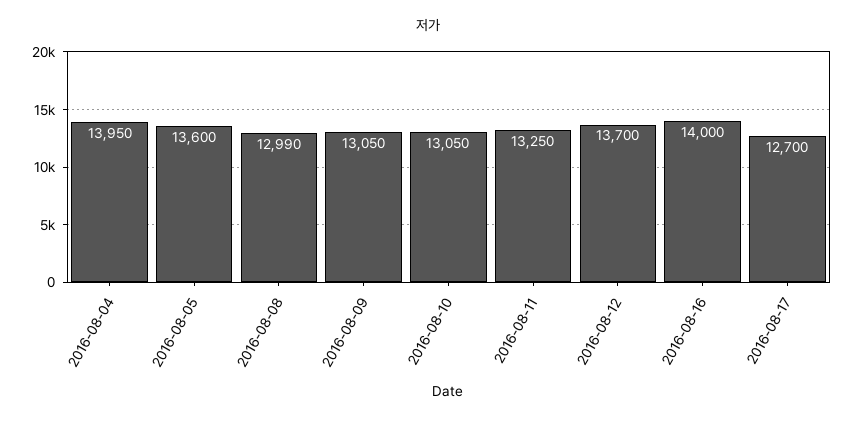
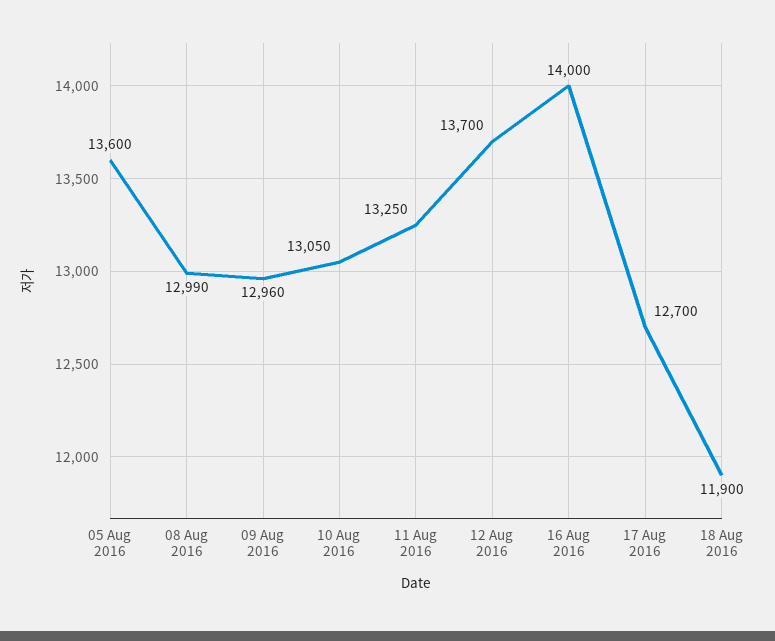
2016-08-04: 13950 -> none
2016-08-09: 13050 -> 12960
18 Aug 2016: none -> 11900

